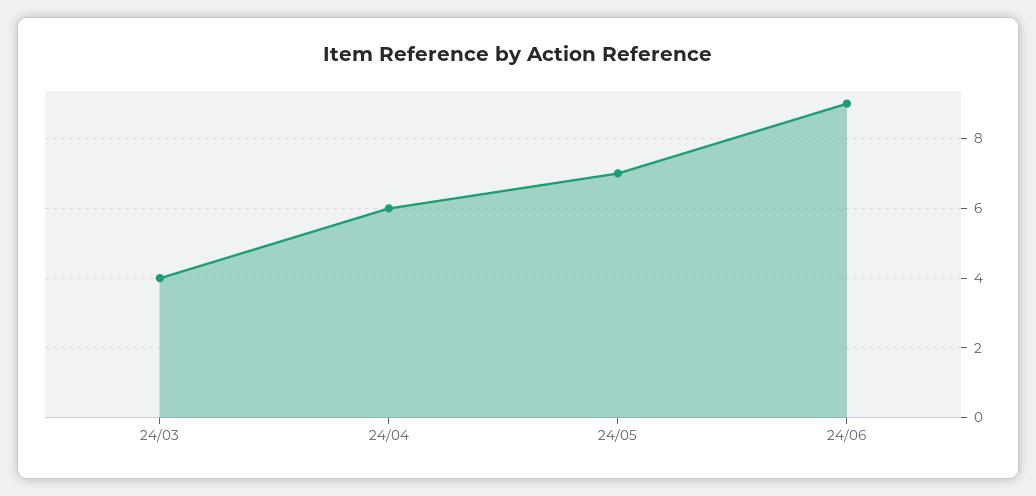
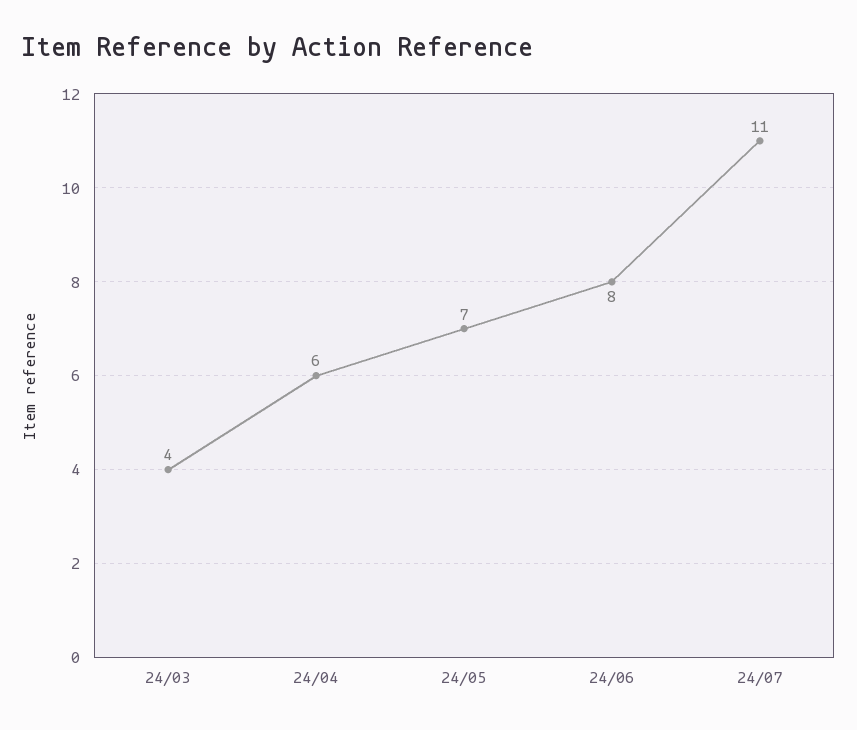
24/06: 9 -> 8
24/07: none -> 11

